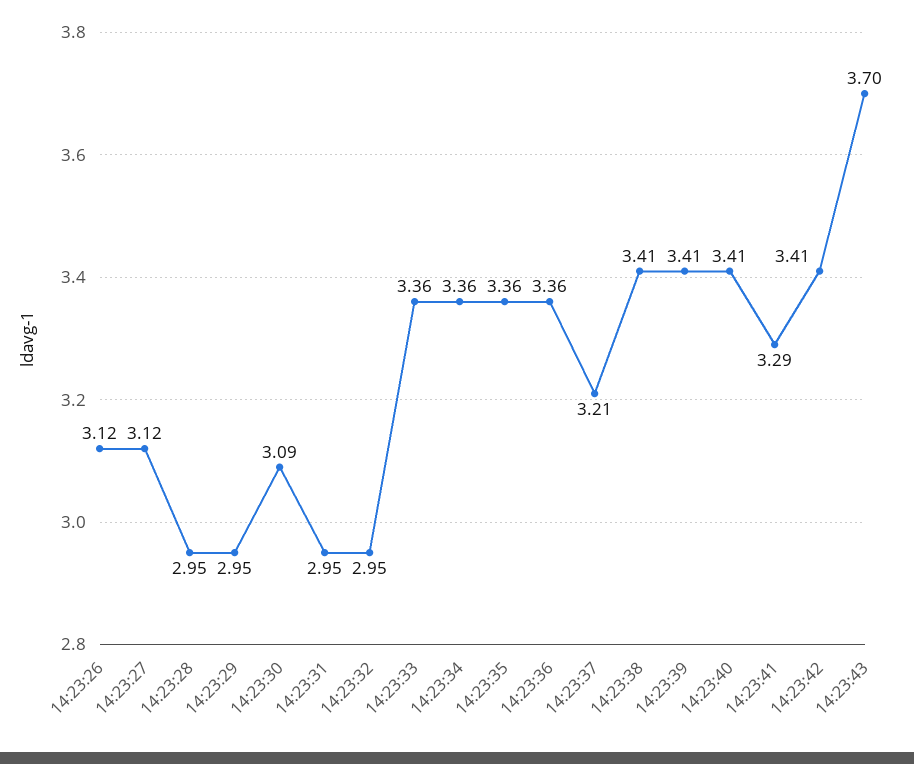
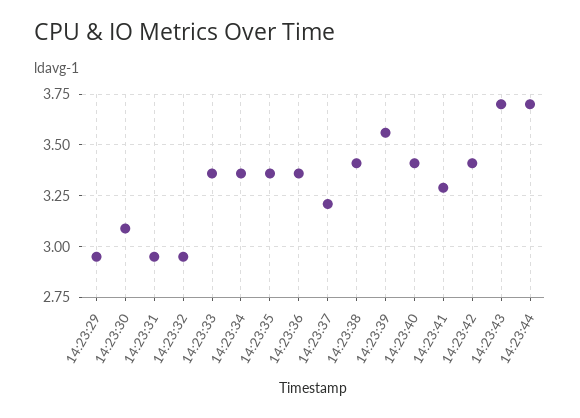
14:23:26: 3.12 -> none
14:23:27: 3.12 -> none
14:23:28: 2.95 -> none
14:23:39: 3.41 -> 3.55
14:23:44: none -> 3.7

